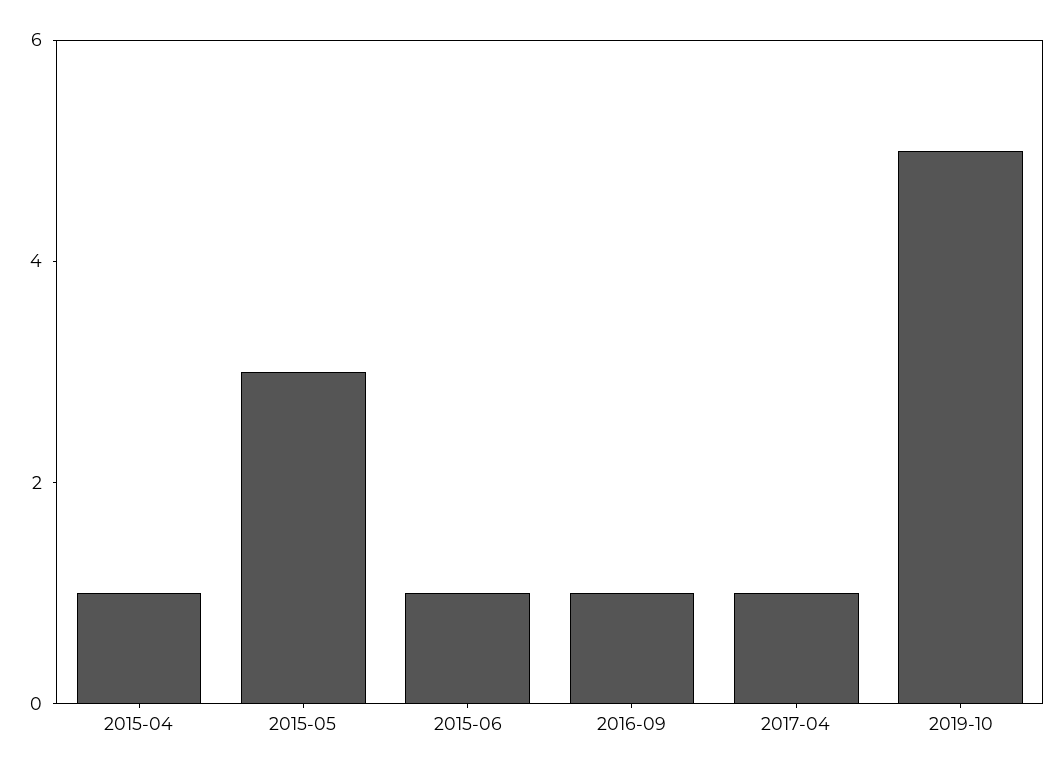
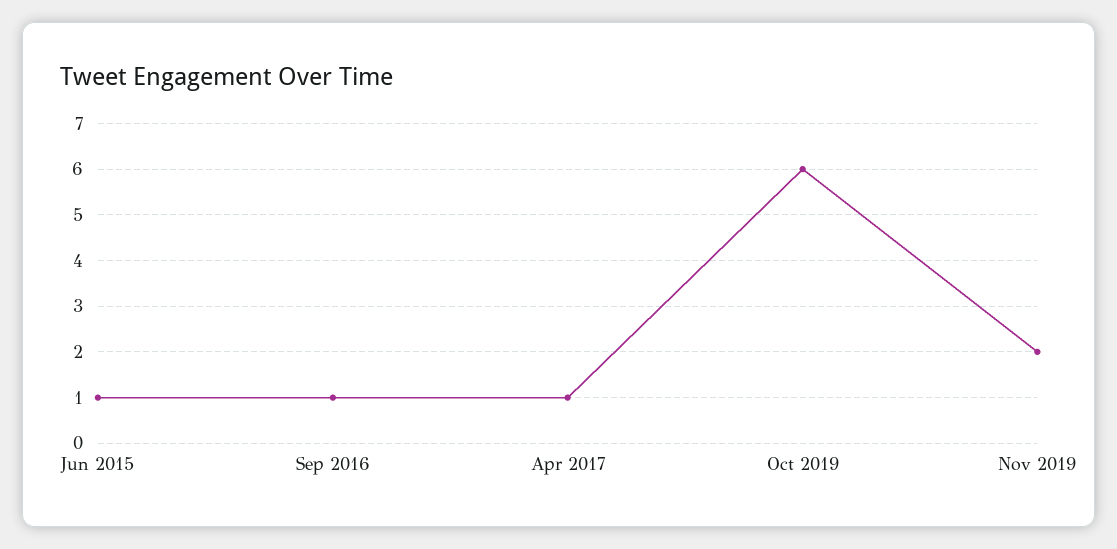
2015-04: 1 -> none
2015-05: 3 -> none
2019-10: 5 -> 6
Nov 2019: none -> 2

